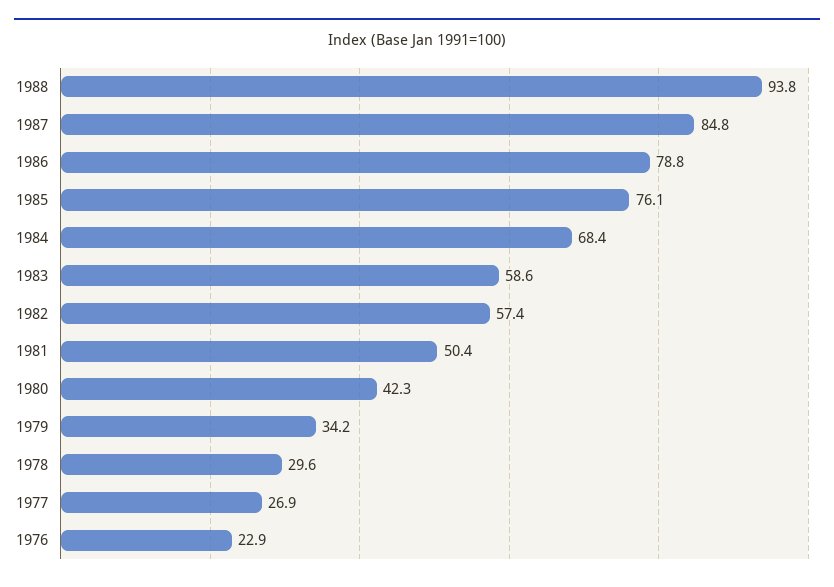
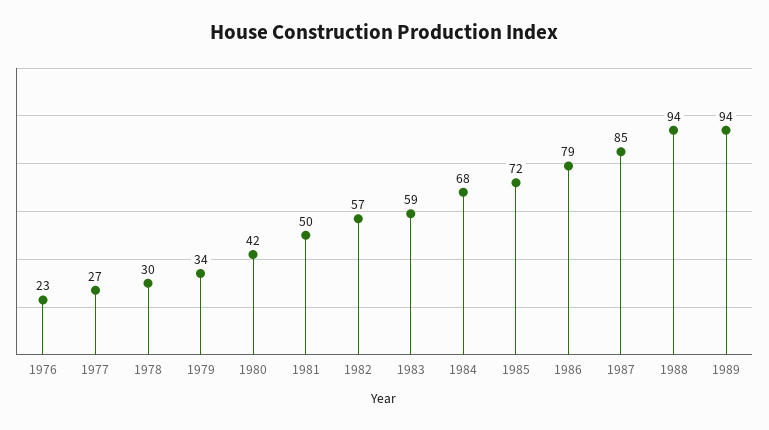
1985: 76.1 -> 72
1989: none -> 94

